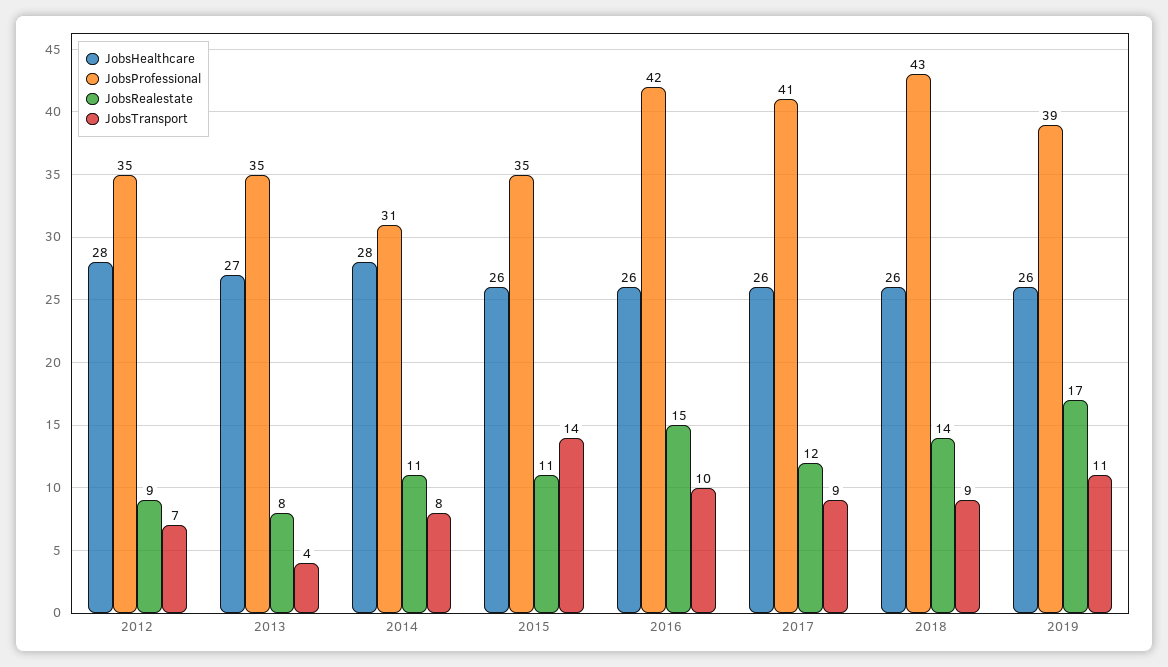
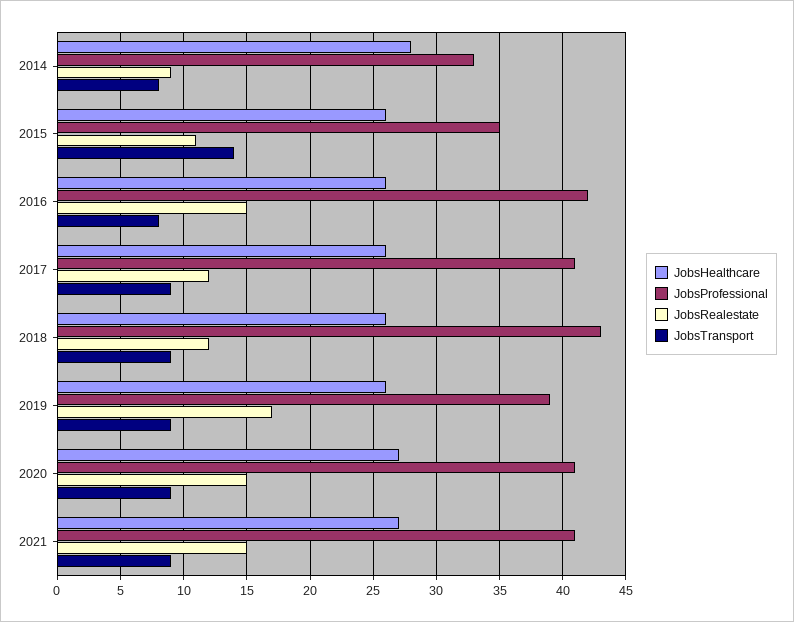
JobsHealthcare, 2012: 28 -> none
JobsProfessional, 2012: 35 -> none
JobsRealestate, 2012: 9 -> none
JobsTransport, 2012: 7 -> none
JobsHealthcare, 2013: 27 -> none
JobsProfessional, 2013: 35 -> none
JobsRealestate, 2013: 8 -> none
JobsTransport, 2013: 4 -> none
JobsProfessional, 2014: 31 -> 33
JobsRealestate, 2014: 11 -> 9
JobsTransport, 2016: 10 -> 8
JobsRealestate, 2018: 14 -> 12
JobsTransport, 2019: 11 -> 9
JobsHealthcare, 2020: none -> 27
JobsProfessional, 2020: none -> 41
JobsRealestate, 2020: none -> 15
JobsTransport, 2020: none -> 9
JobsHealthcare, 2021: none -> 27
JobsProfessional, 2021: none -> 41
JobsRealestate, 2021: none -> 15
JobsTransport, 2021: none -> 9

